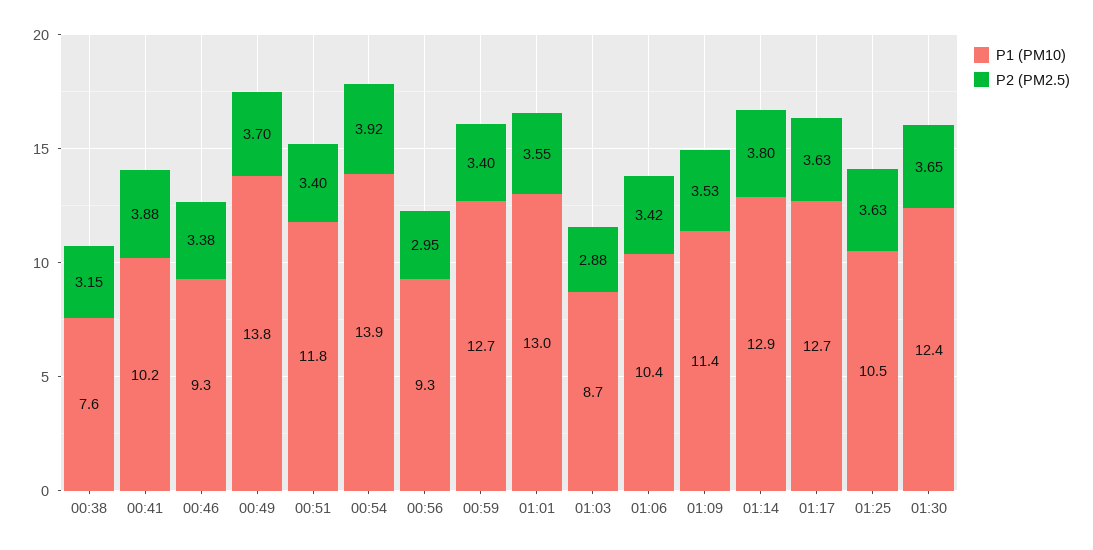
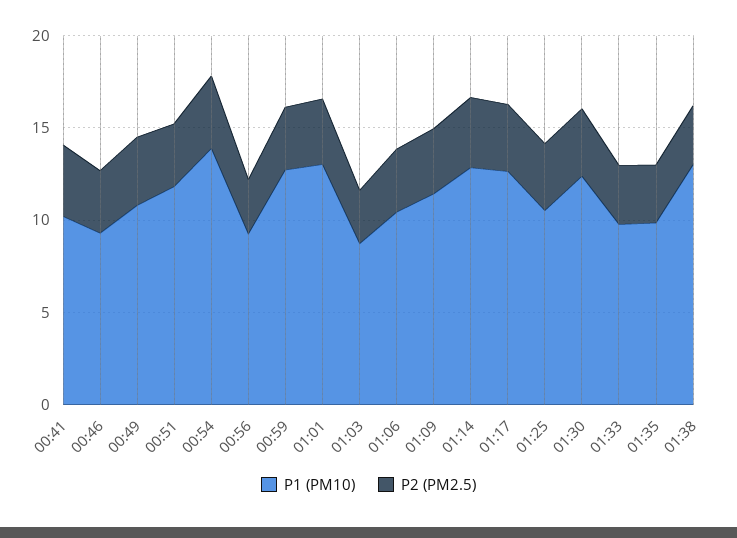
P1 (PM10), 00:38: 7.6 -> none
P2 (PM2.5), 00:38: 3.15 -> none
P1 (PM10), 00:49: 13.8 -> 11
P1 (PM10), 01:33: none -> 10
P2 (PM2.5), 01:33: none -> 3
P1 (PM10), 01:35: none -> 10
P2 (PM2.5), 01:35: none -> 3
P1 (PM10), 01:38: none -> 13
P2 (PM2.5), 01:38: none -> 3

